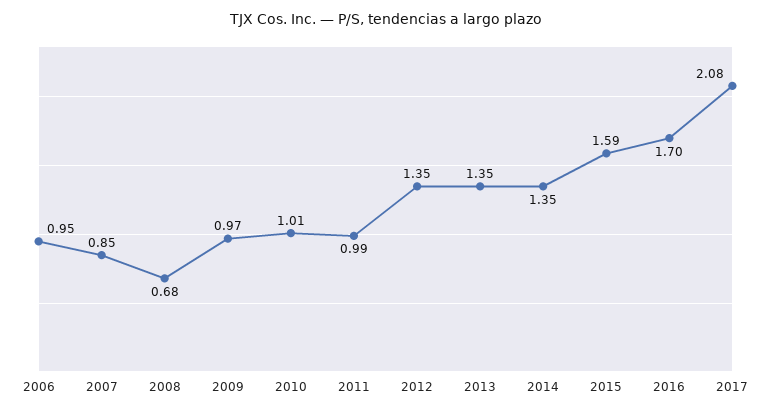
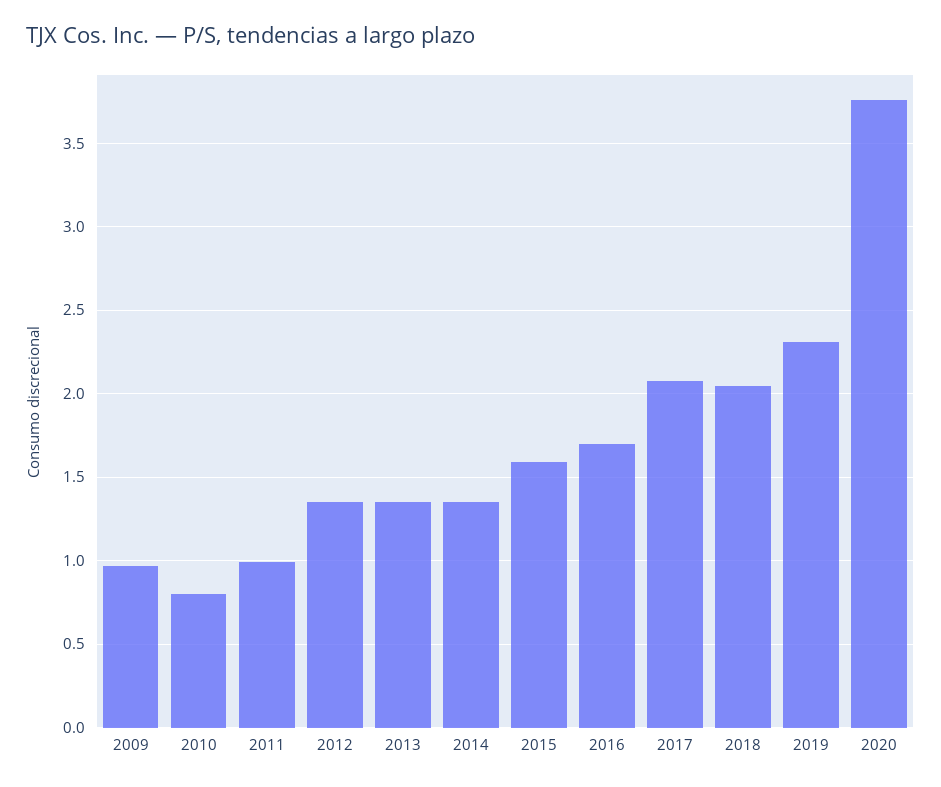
2006: 0.95 -> none
2007: 0.85 -> none
2008: 0.68 -> none
2010: 1.01 -> 0.8
2018: none -> 2.05
2019: none -> 2.3
2020: none -> 3.75

